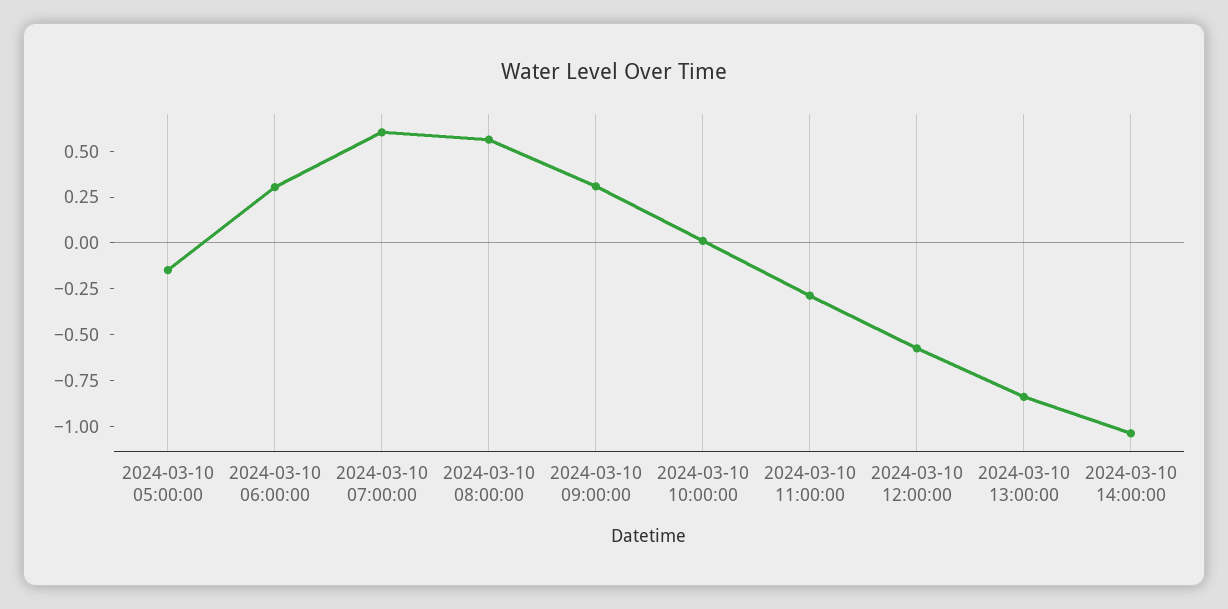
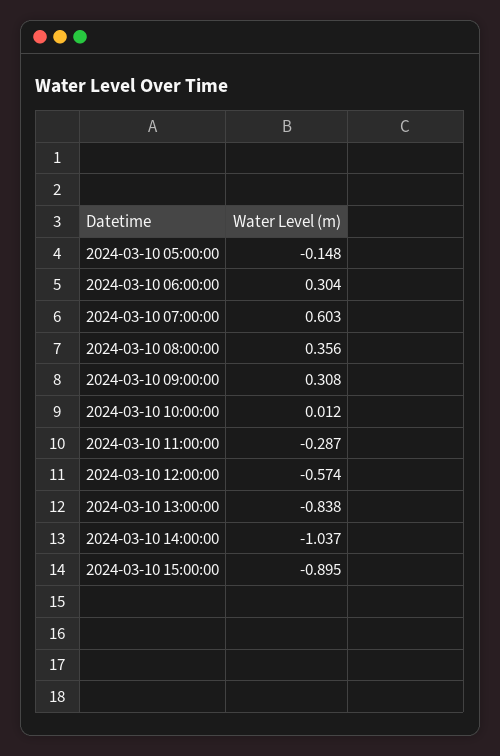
2024-03-10 08:00:00: 0.55 -> 0.356
2024-03-10 15:00:00: none -> -0.895

